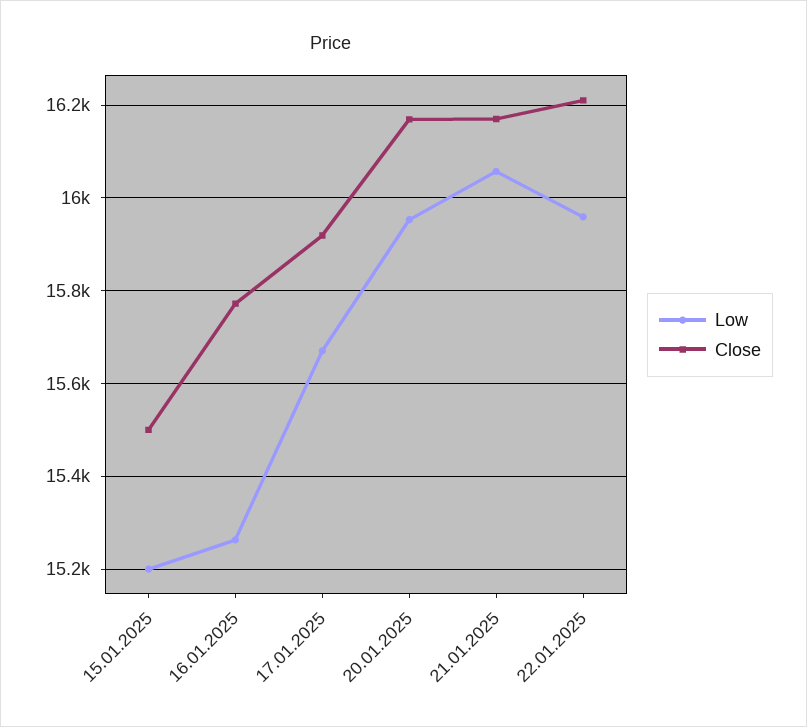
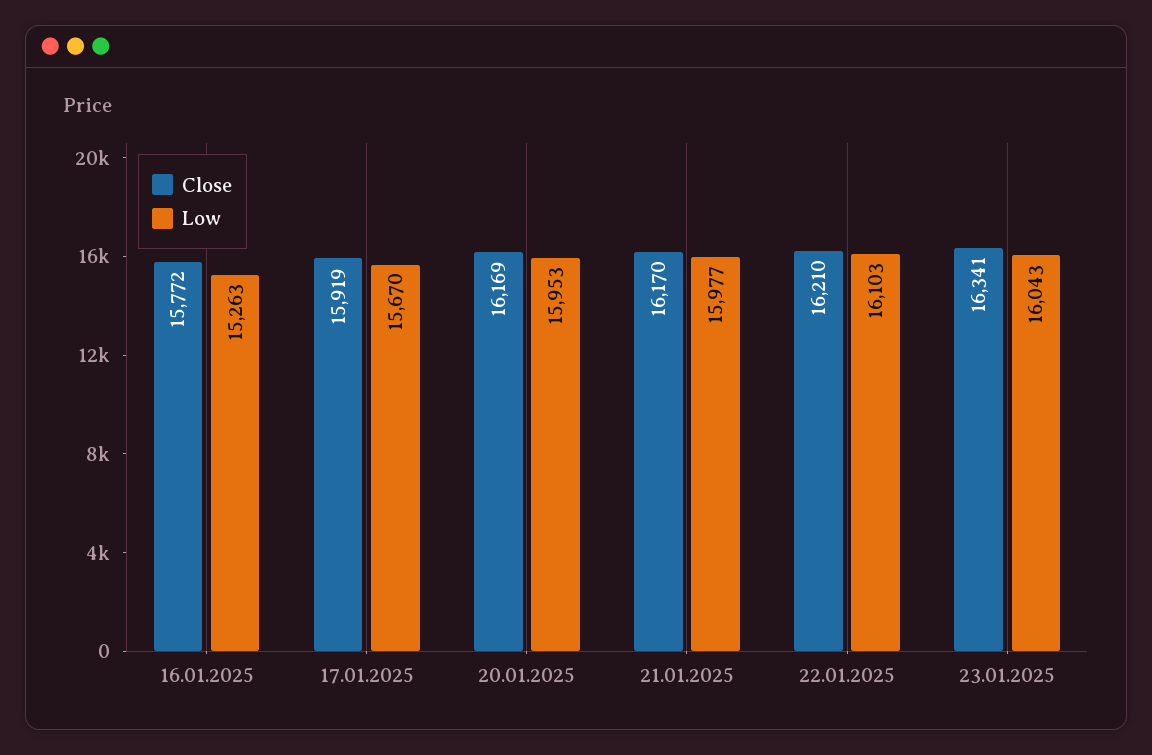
Low, 15.01.2025: 15200 -> none
Close, 15.01.2025: 15500 -> none
Low, 21.01.2025: 16060 -> 15977
Low, 22.01.2025: 15960 -> 16103
Close, 23.01.2025: none -> 16341
Low, 23.01.2025: none -> 16043

